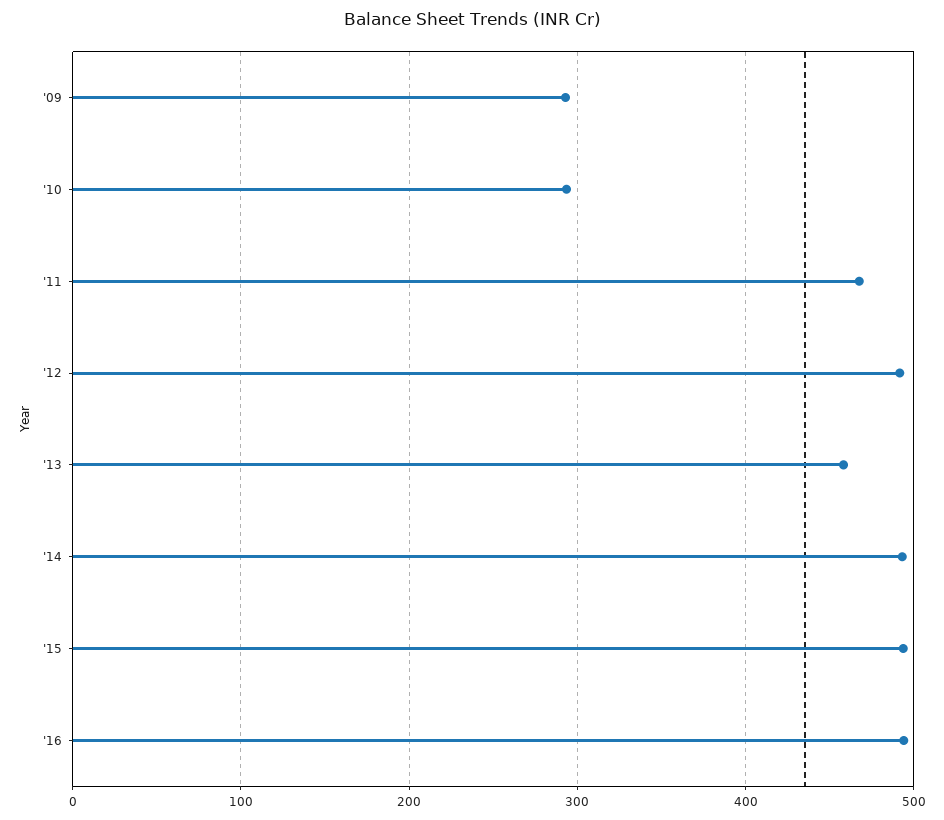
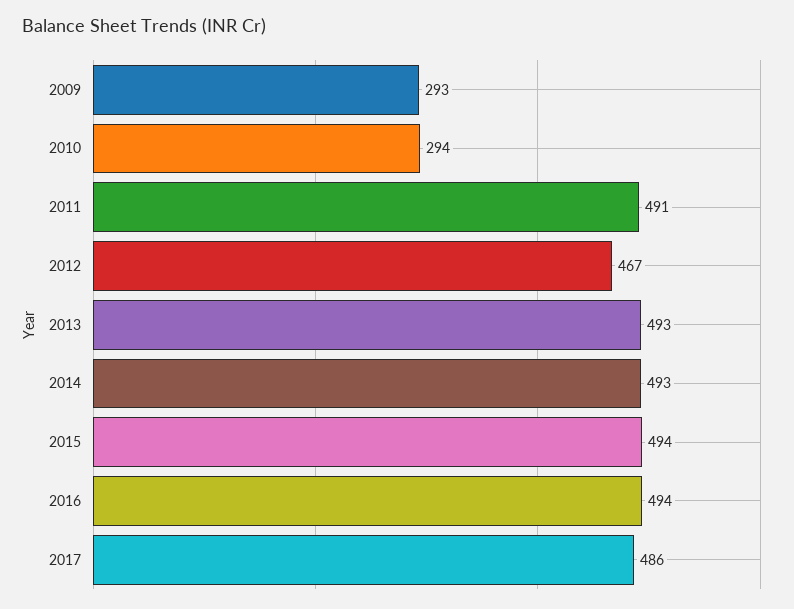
'11: 470 -> 491
'12: 490 -> 467
'13: 460 -> 493
2017: none -> 486

